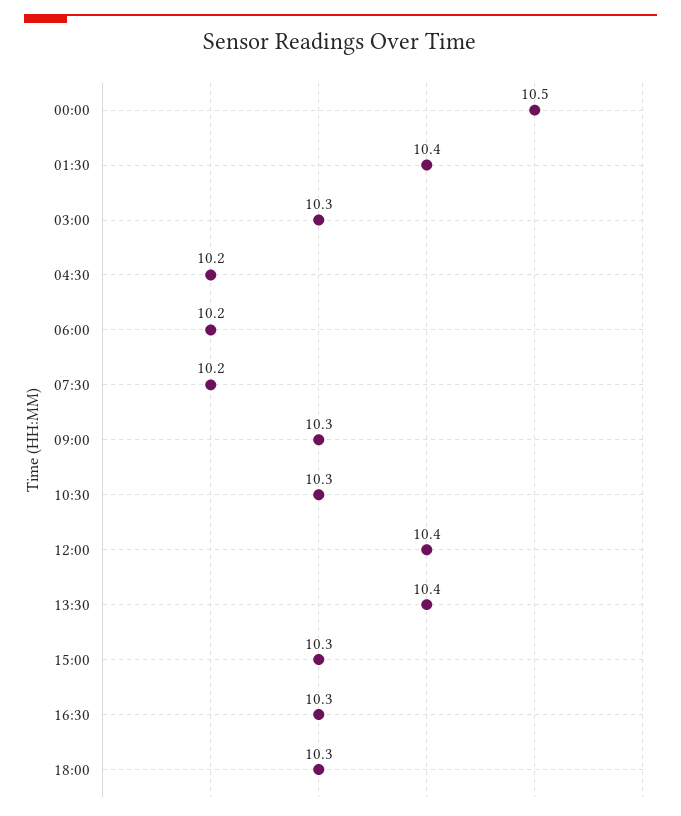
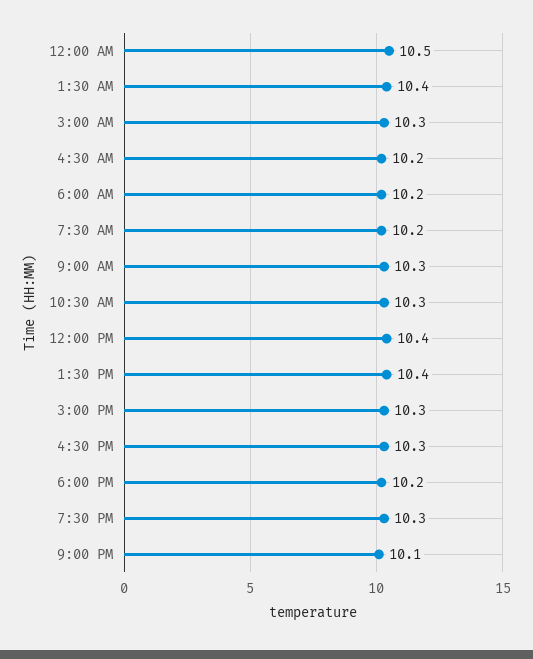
18:00: 10.3 -> 10.2
7:30 PM: none -> 10.3
9:00 PM: none -> 10.1

